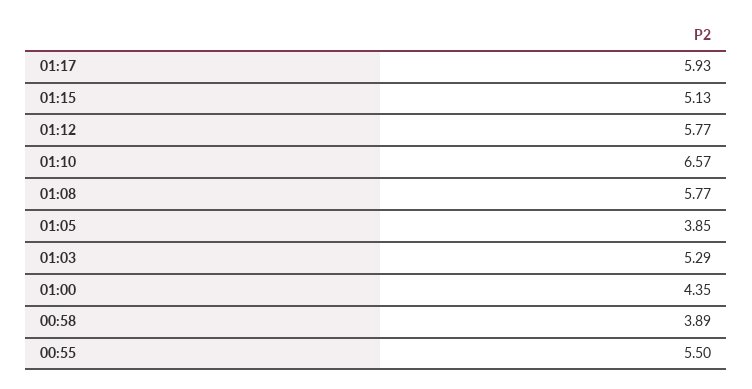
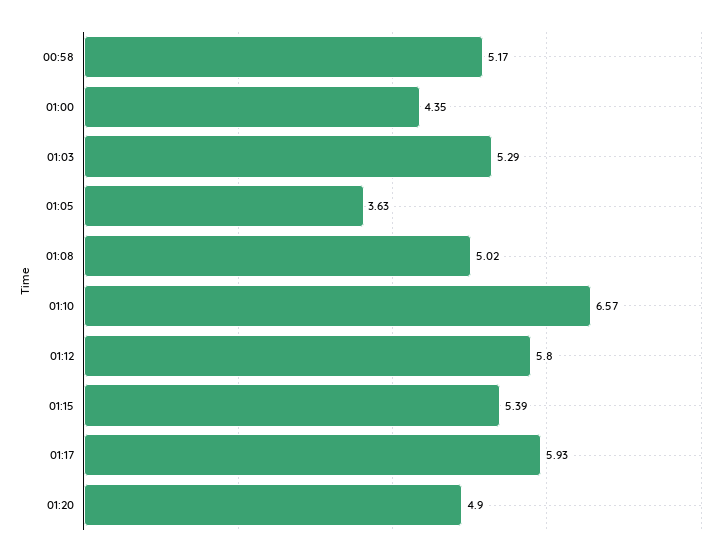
01:15: 5.13 -> 5.39
01:12: 5.77 -> 5.8
01:08: 5.77 -> 5.02
01:05: 3.85 -> 3.63
00:58: 3.89 -> 5.17
00:55: 5.5 -> none
01:20: none -> 4.9

